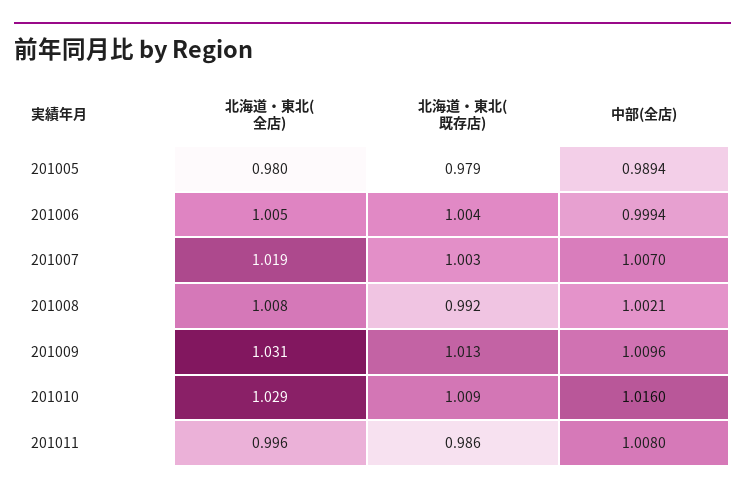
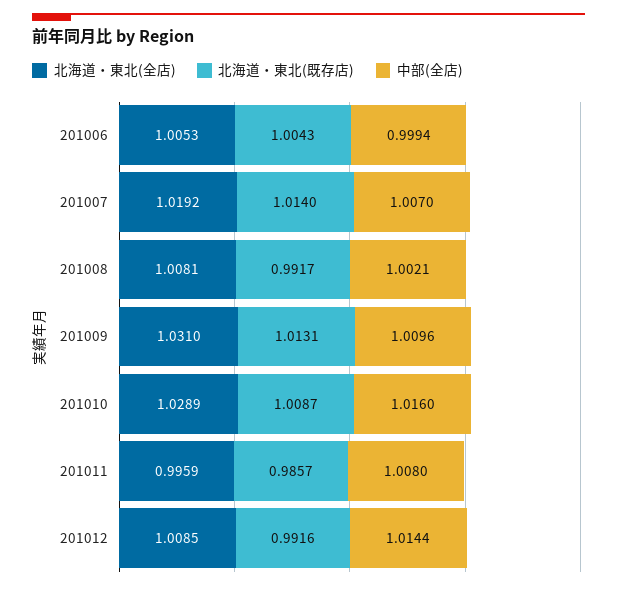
北海道・東北(全店), 201005: 0.98 -> none
北海道・東北(既存店), 201005: 0.979 -> none
中部(全店), 201005: 0.9894 -> none
北海道・東北(既存店), 201007: 1.003 -> 1.014
北海道・東北(全店), 201012: none -> 1.0085
北海道・東北(既存店), 201012: none -> 0.9916
中部(全店), 201012: none -> 1.0144

